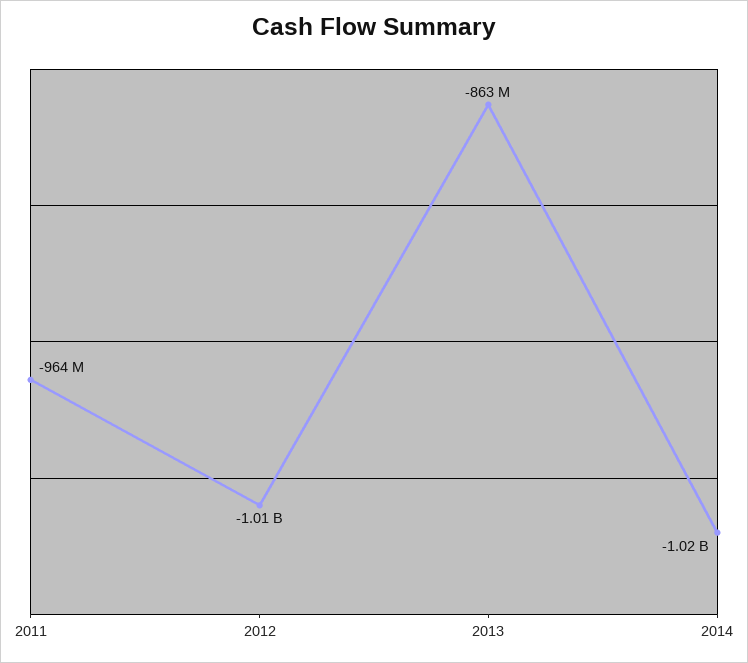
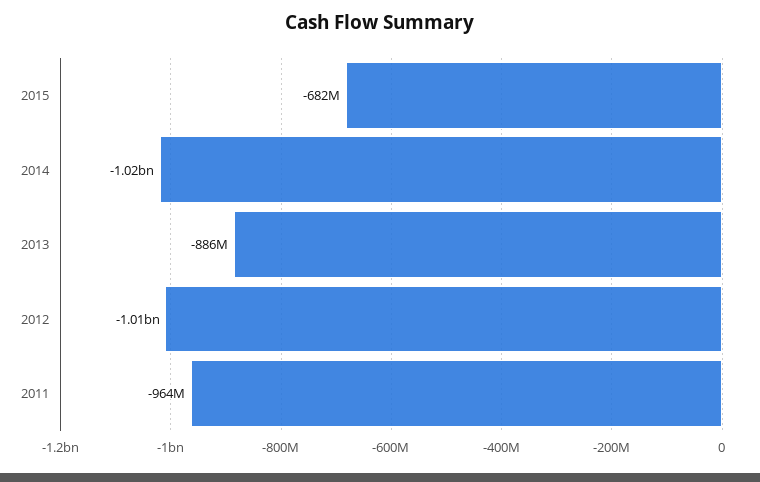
2013: -863000000 -> -886000000
2015: none -> -682000000

